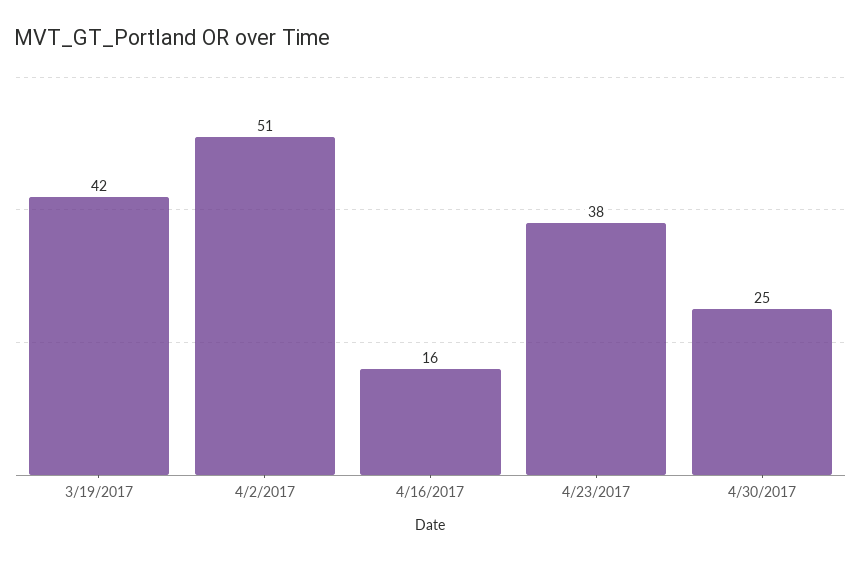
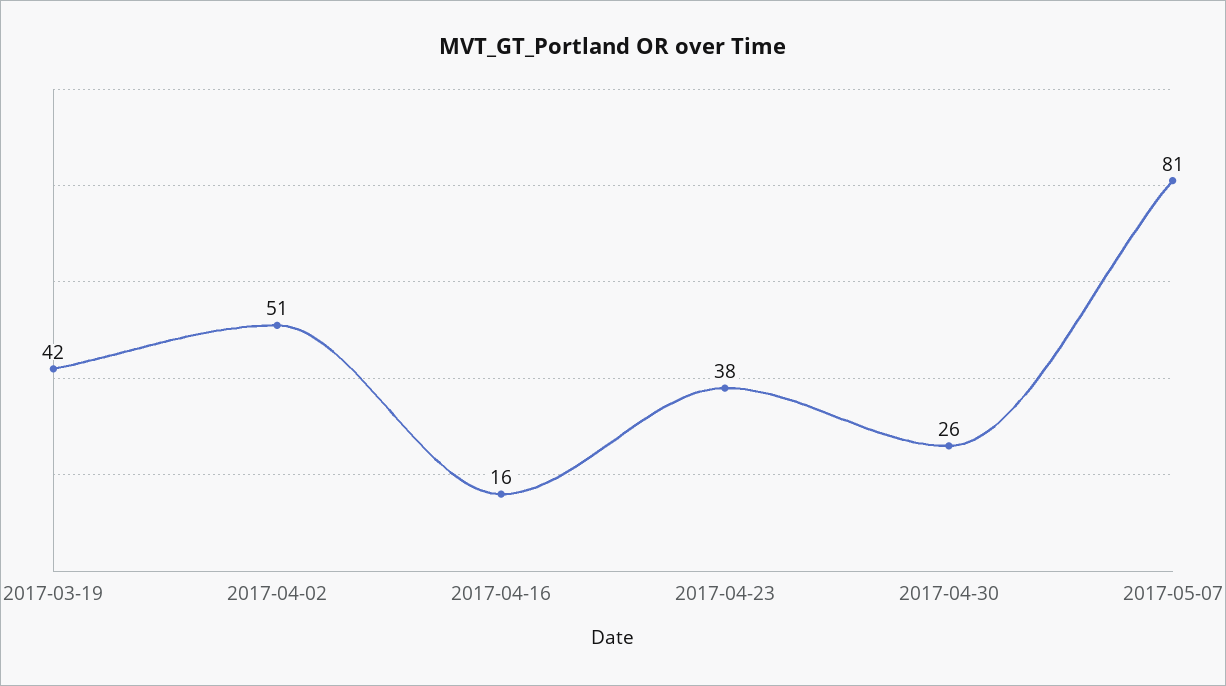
4/30/2017: 25 -> 26
2017-05-07: none -> 81

